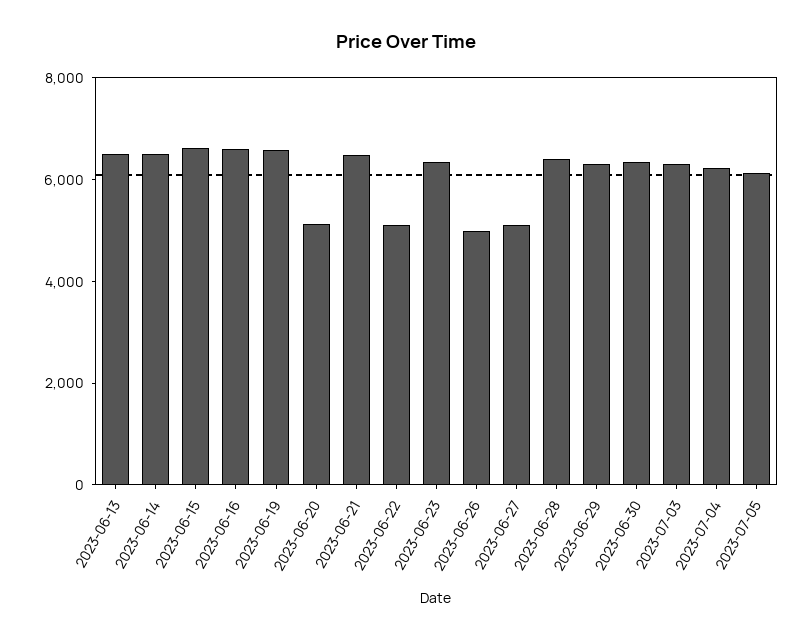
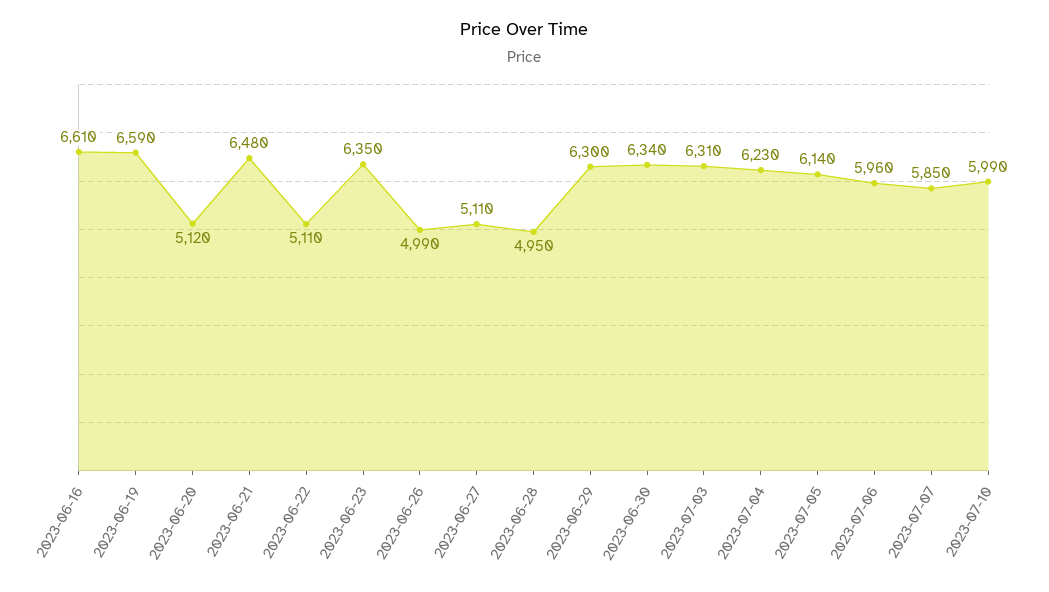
2023-06-13: 6500 -> none
2023-06-14: 6500 -> none
2023-06-15: 6500 -> none
2023-06-28: 6500 -> 4950
2023-07-06: none -> 5960
2023-07-07: none -> 5850
2023-07-10: none -> 5990

